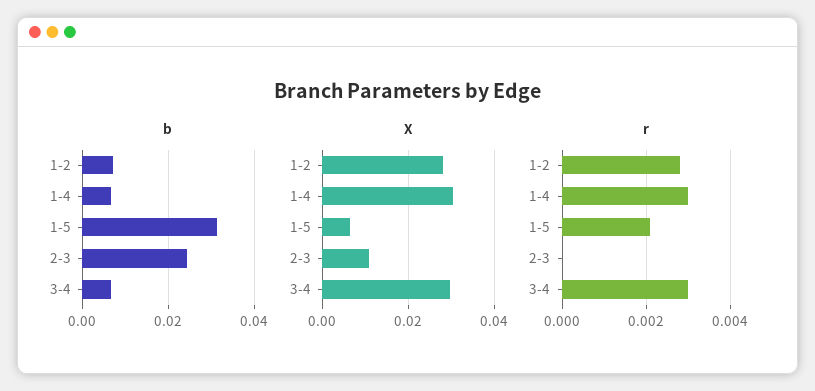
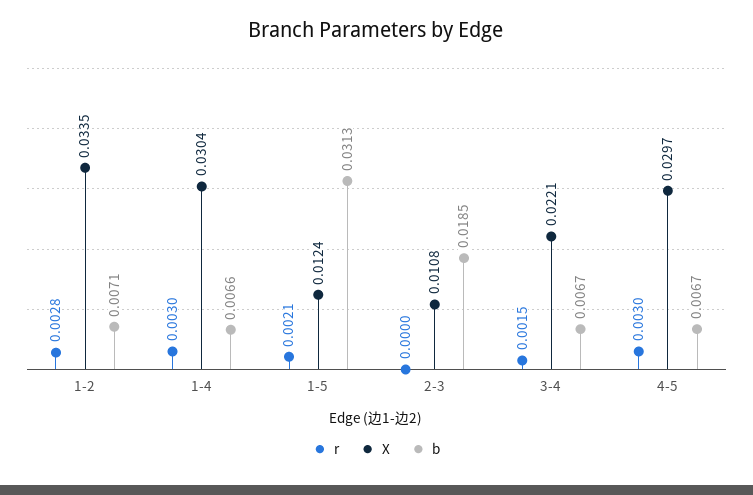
b, 2-3: 0.024 -> 0.0185
X, 1-2: 0.028 -> 0.0335
X, 1-5: 0.006 -> 0.0124
X, 3-4: 0.03 -> 0.0221
r, 3-4: 0.003 -> 0.0015
r, 4-5: none -> 0.003
X, 4-5: none -> 0.0297
b, 4-5: none -> 0.0067

